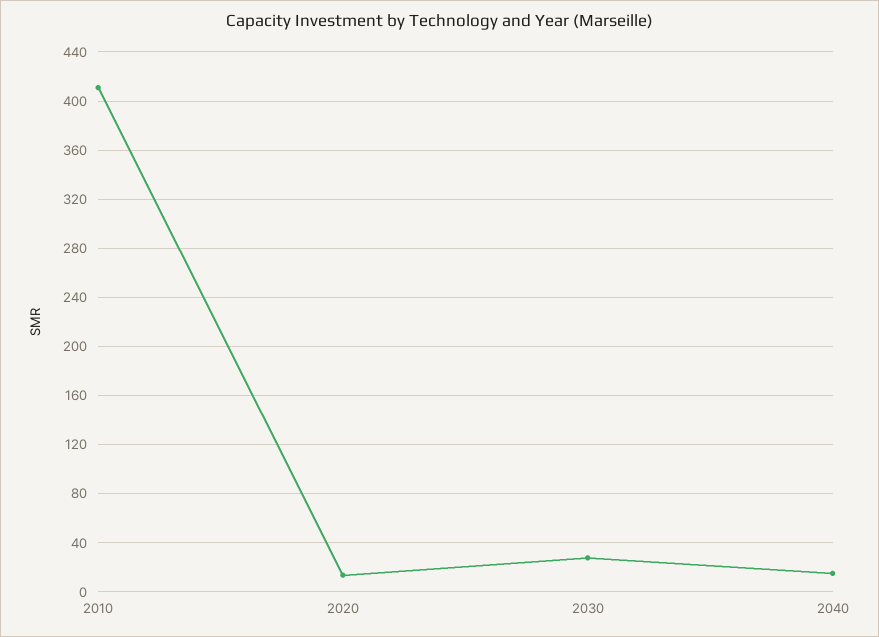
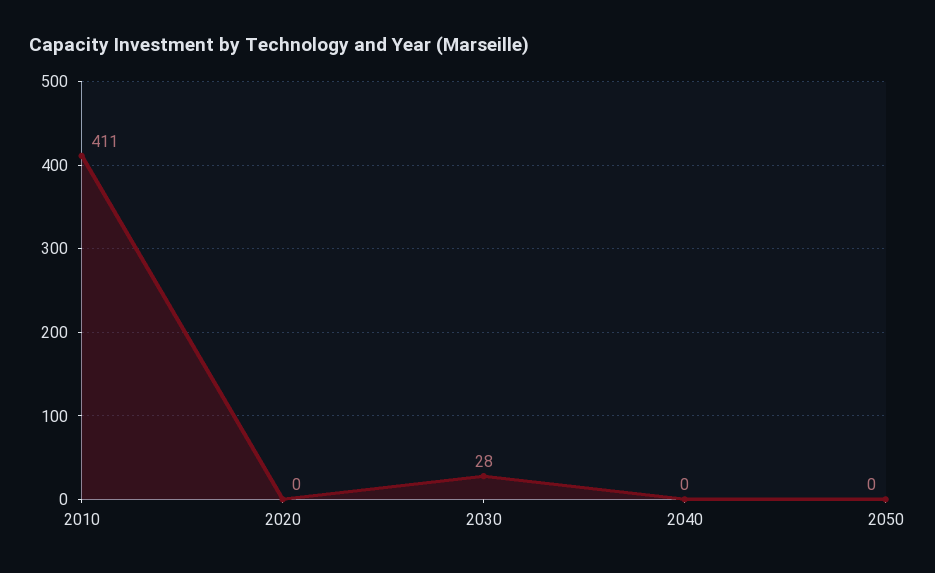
2020: 15 -> 0
2040: 15 -> 0
2050: none -> 0

